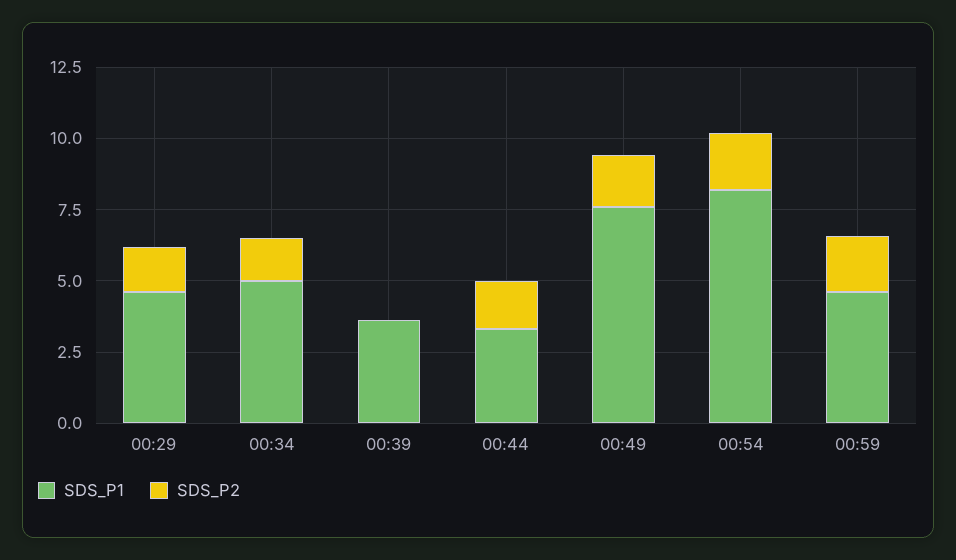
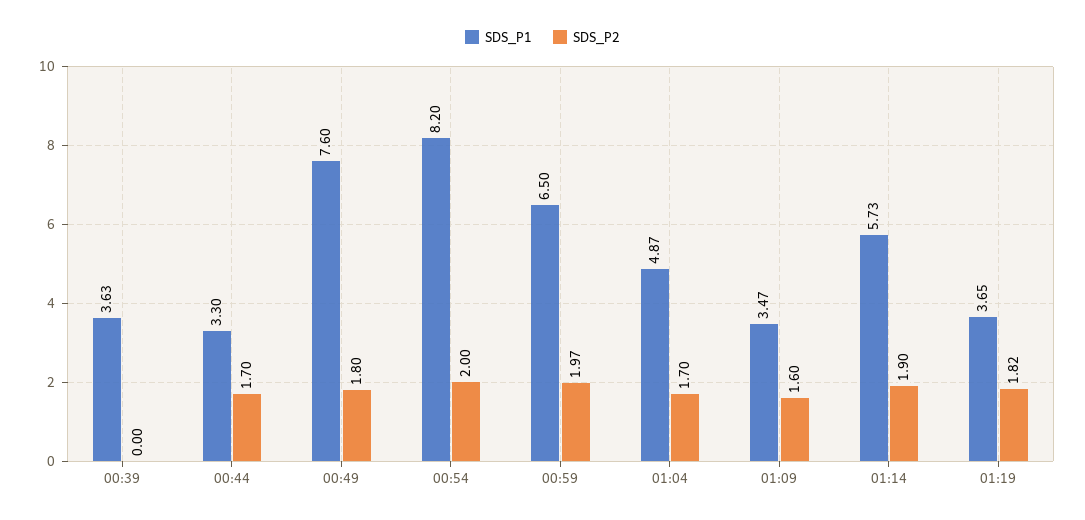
SDS_P1, 00:29: 4.5 -> none
SDS_P2, 00:29: 1.5 -> none
SDS_P1, 00:34: 5 -> none
SDS_P2, 00:34: 1.5 -> none
SDS_P1, 00:59: 4.5 -> 6.5
SDS_P1, 01:04: none -> 4.87
SDS_P2, 01:04: none -> 1.7
SDS_P1, 01:09: none -> 3.47
SDS_P2, 01:09: none -> 1.6
SDS_P1, 01:14: none -> 5.73
SDS_P2, 01:14: none -> 1.9
SDS_P1, 01:19: none -> 3.65
SDS_P2, 01:19: none -> 1.82

